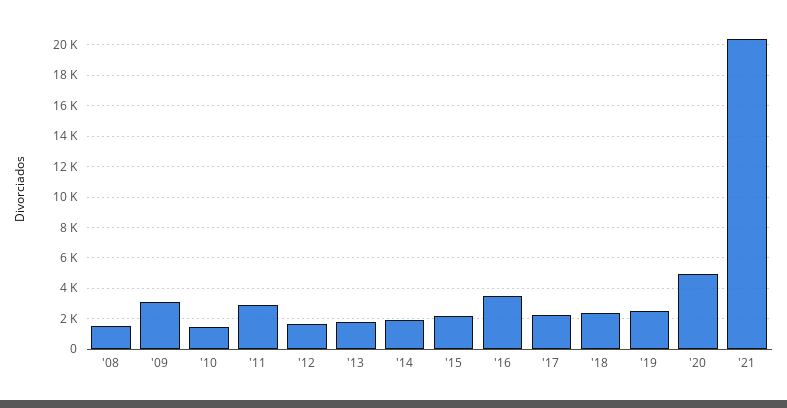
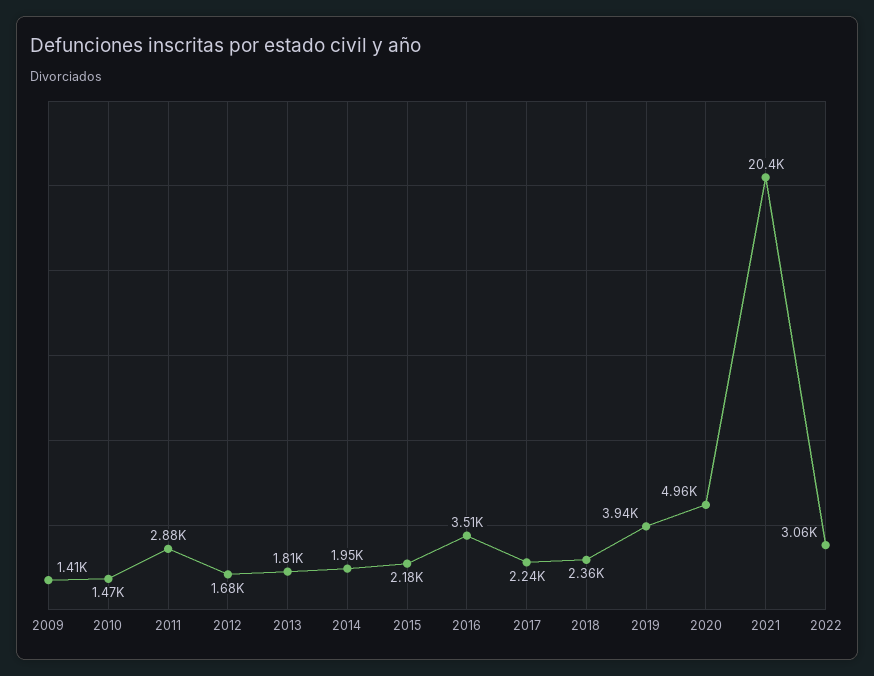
'08: 1500 -> none
'09: 3000 -> 1410
'19: 2500 -> 3940
2022: none -> 3060

